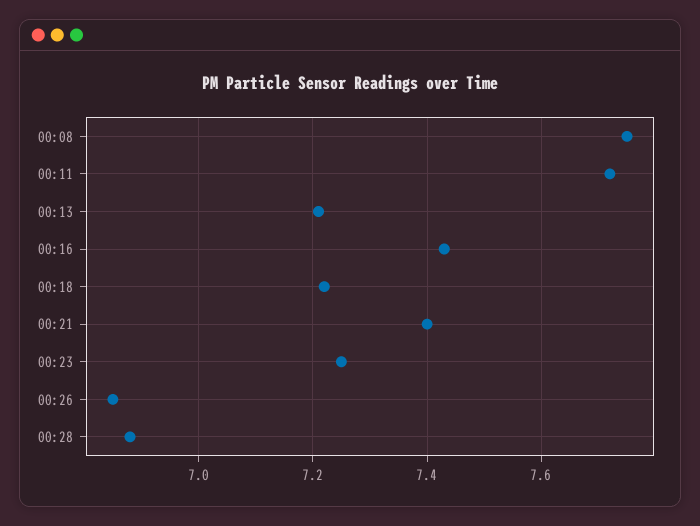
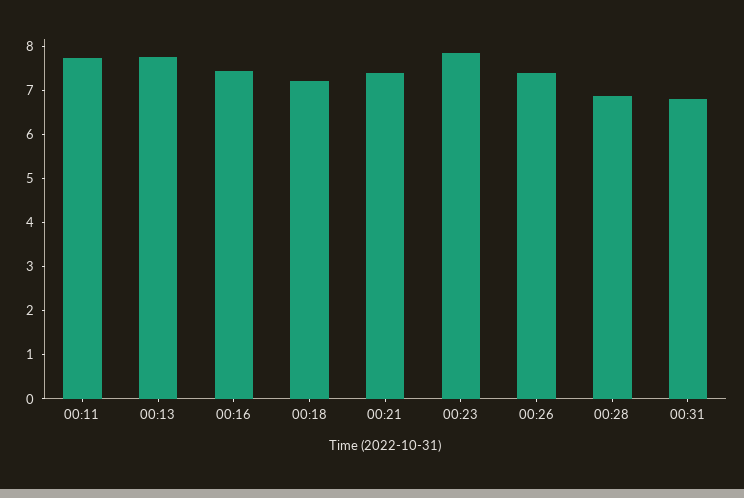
00:08: 7.75 -> none
00:13: 7.2 -> 7.8
00:23: 7.25 -> 7.8
00:26: 6.85 -> 7.4
00:31: none -> 6.8

